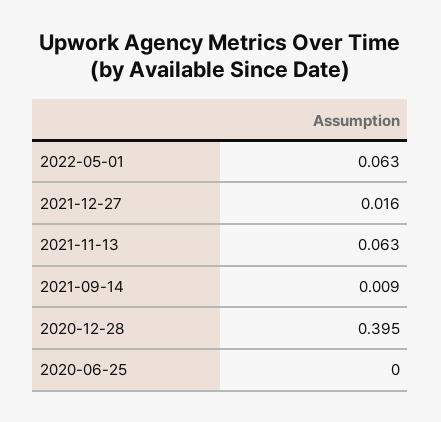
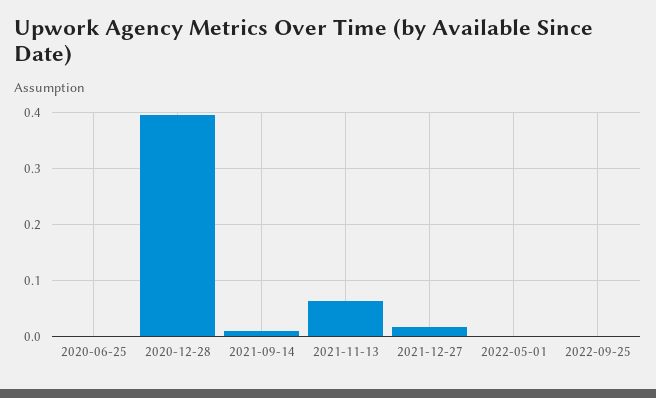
2022-05-01: 0.063 -> 0
2022-09-25: none -> 0

